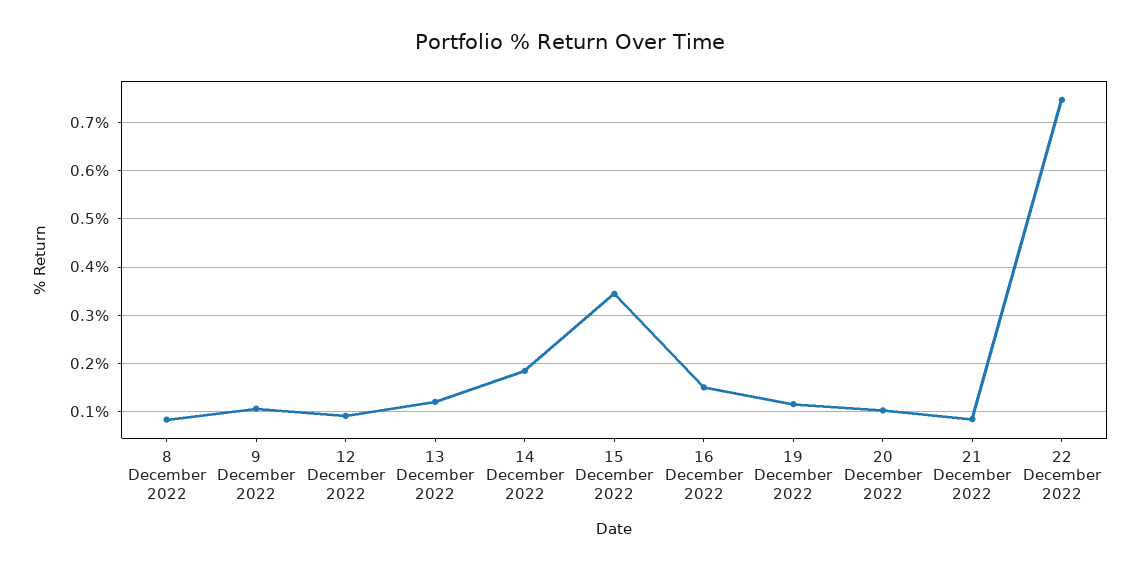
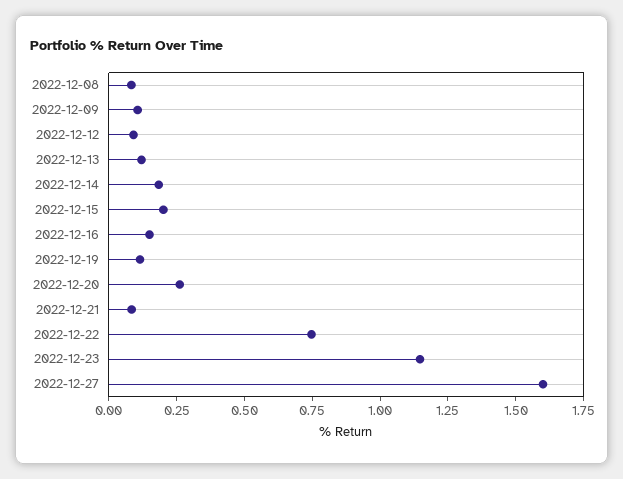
15 December 2022: 0.34 -> 0.2
20 December 2022: 0.1 -> 0.25
2022-12-23: none -> 1.15
2022-12-27: none -> 1.6

